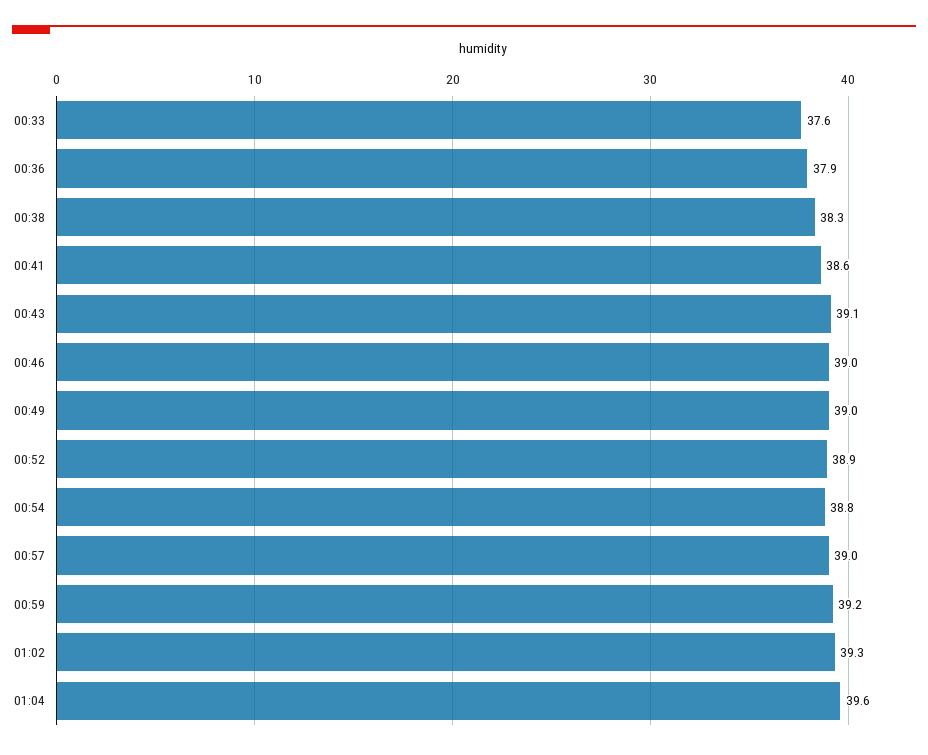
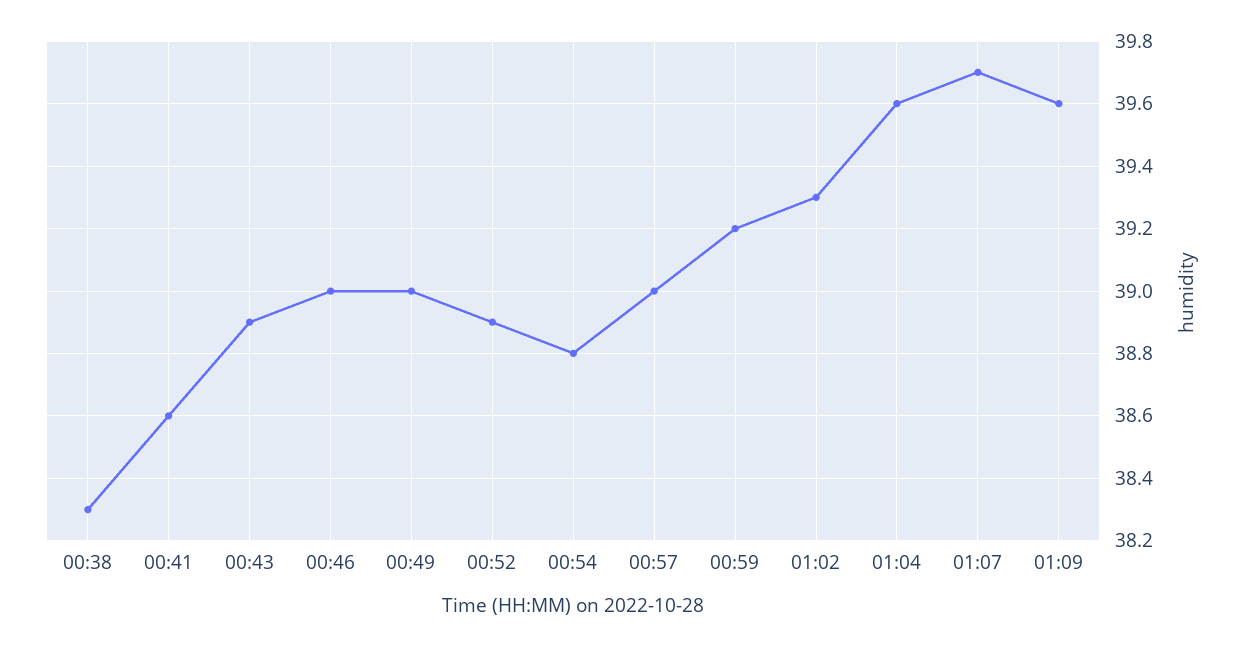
00:33: 37.6 -> none
00:36: 37.9 -> none
00:43: 39.1 -> 38.9
01:07: none -> 39.7
01:09: none -> 39.6

